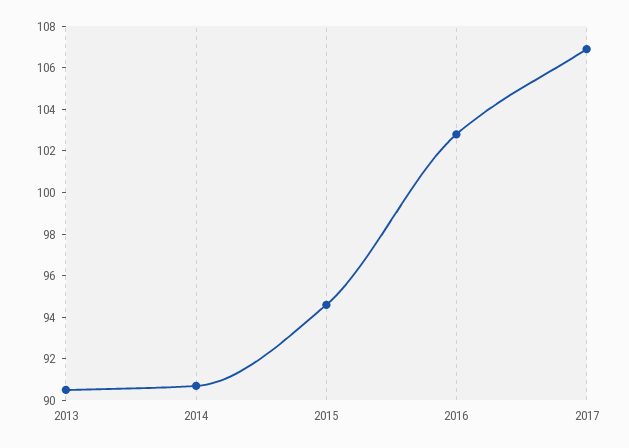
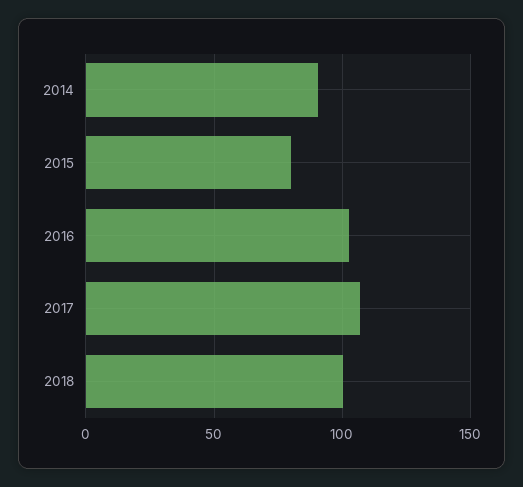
2013: 90.5 -> none
2015: 94.5 -> 80
2018: none -> 100

